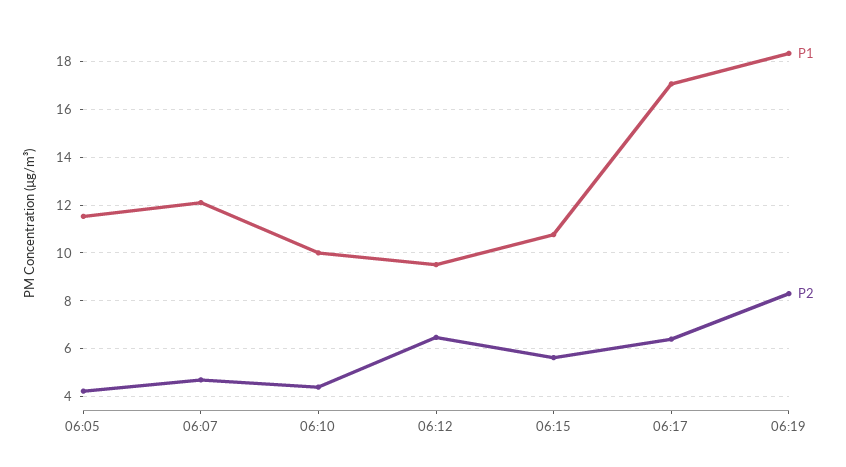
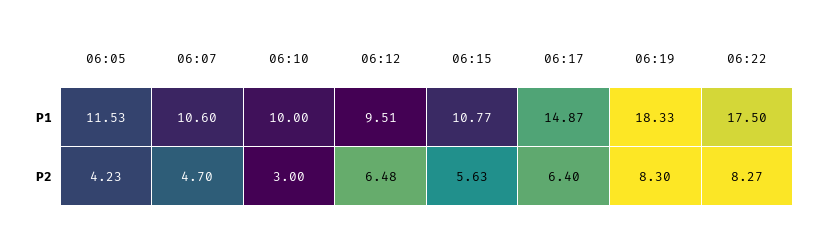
P1, 06:07: 12 -> 10.6
P2, 06:10: 4.5 -> 3
P1, 06:17: 17 -> 14.87
P1, 06:22: none -> 17.5
P2, 06:22: none -> 8.27

